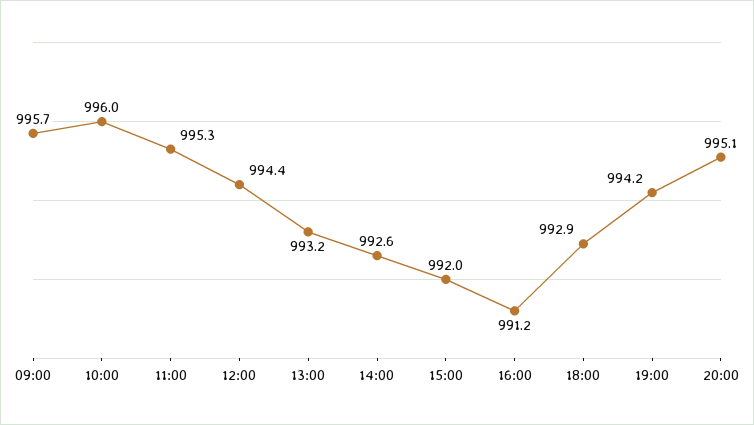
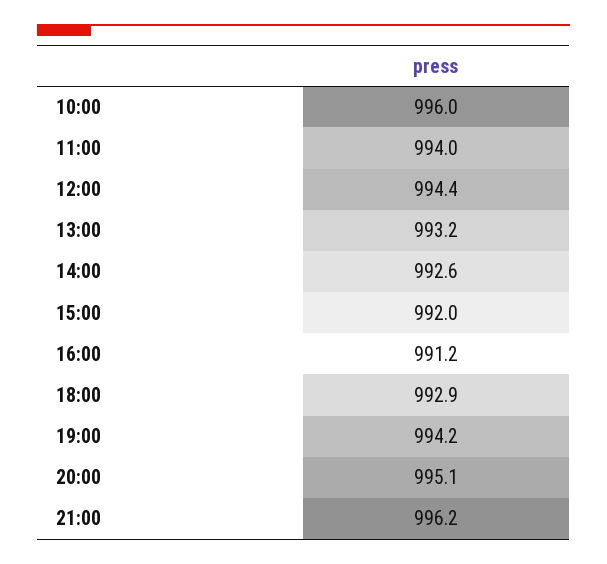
09:00: 995.7 -> none
11:00: 995.3 -> 994
21:00: none -> 996.2

